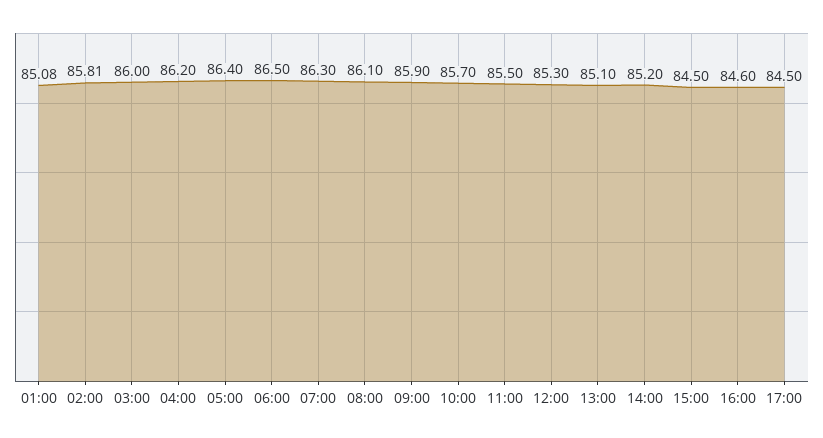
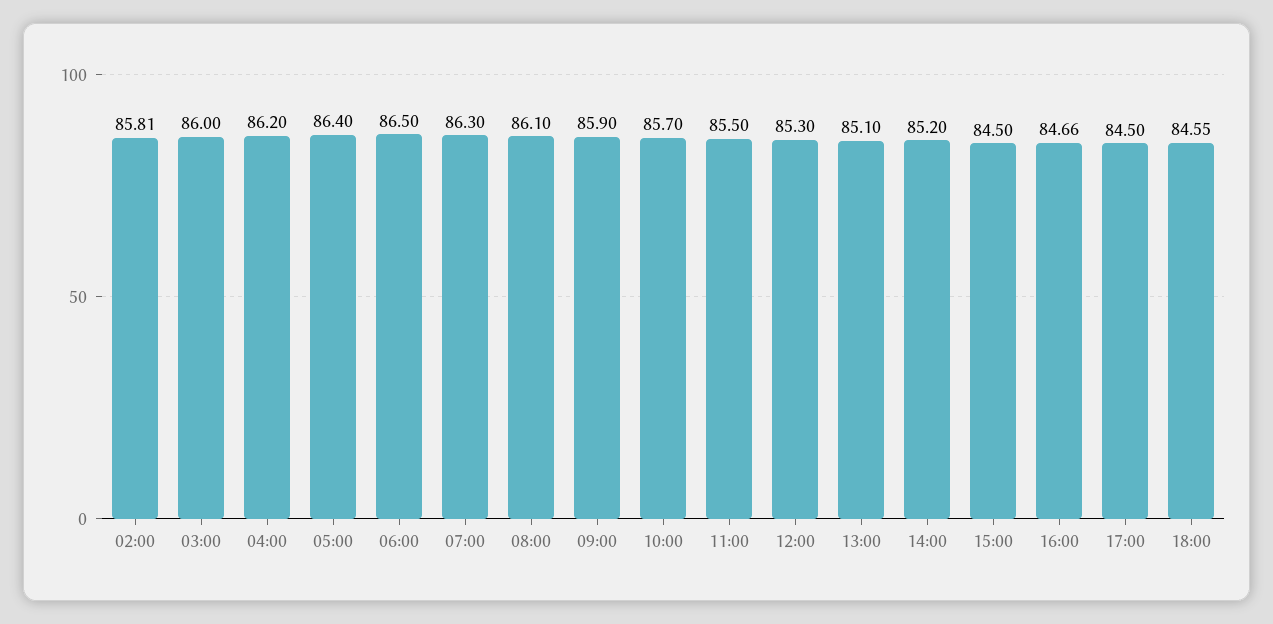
01:00: 85.08 -> none
16:00: 84.6 -> 84.66
18:00: none -> 84.55

